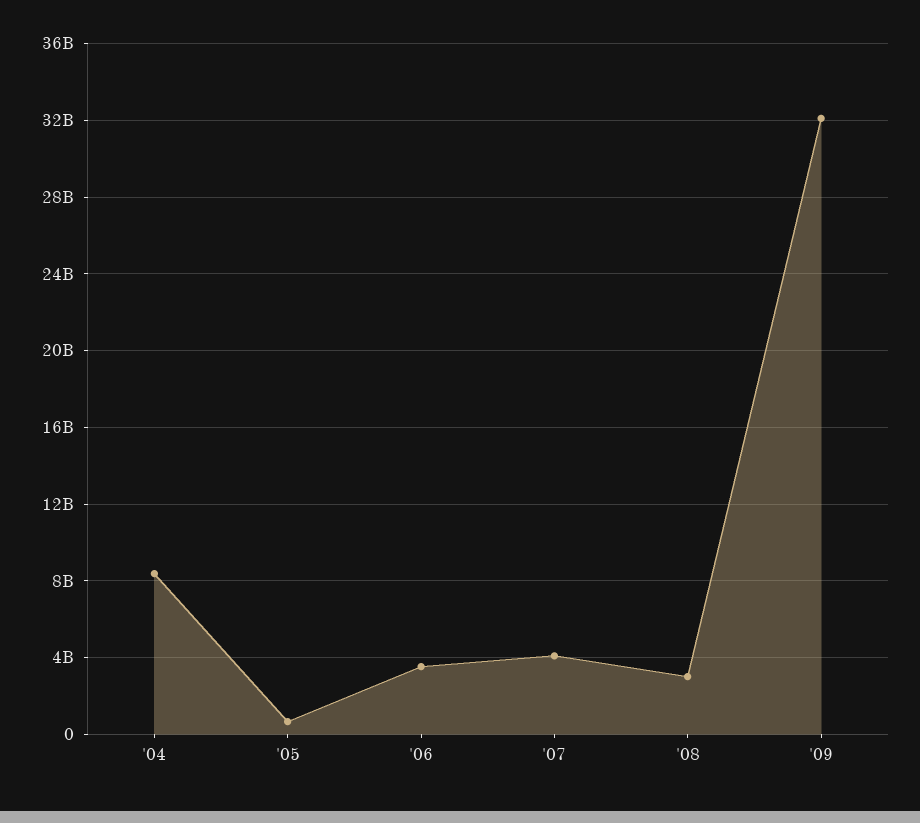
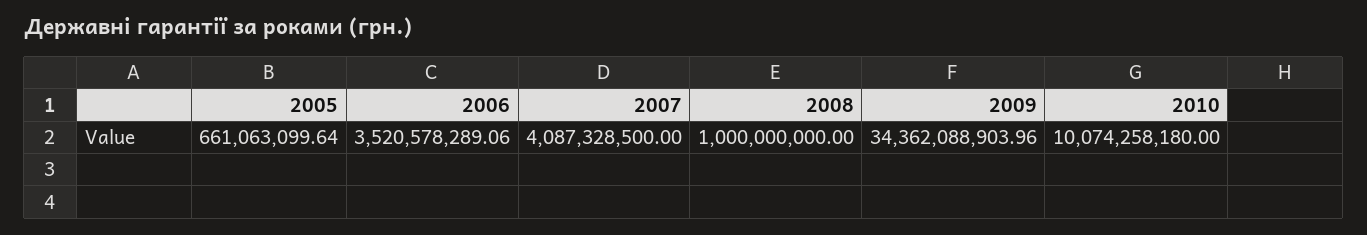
'04: 8500000000 -> none
'08: 3000000000 -> 1000000000
'09: 32000000000 -> 34362088903.96
2010: none -> 10074258180

